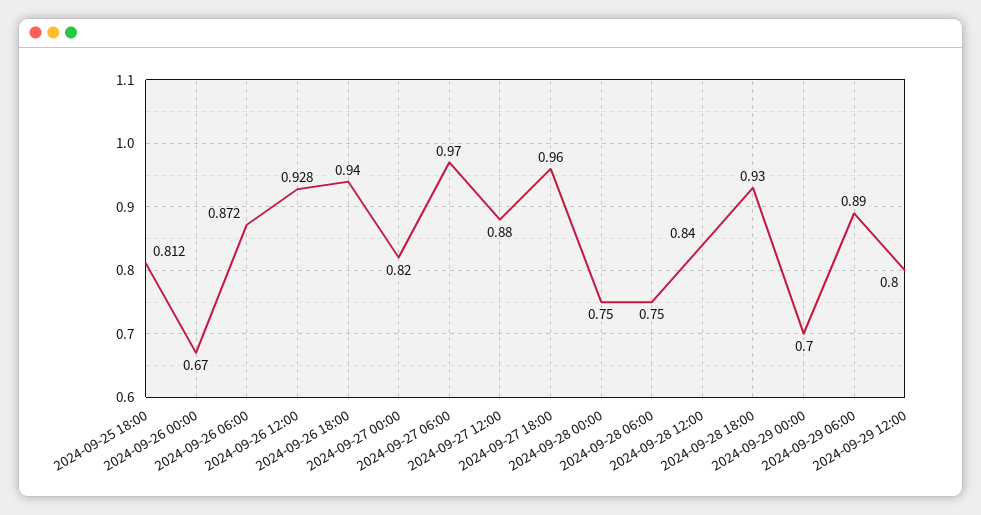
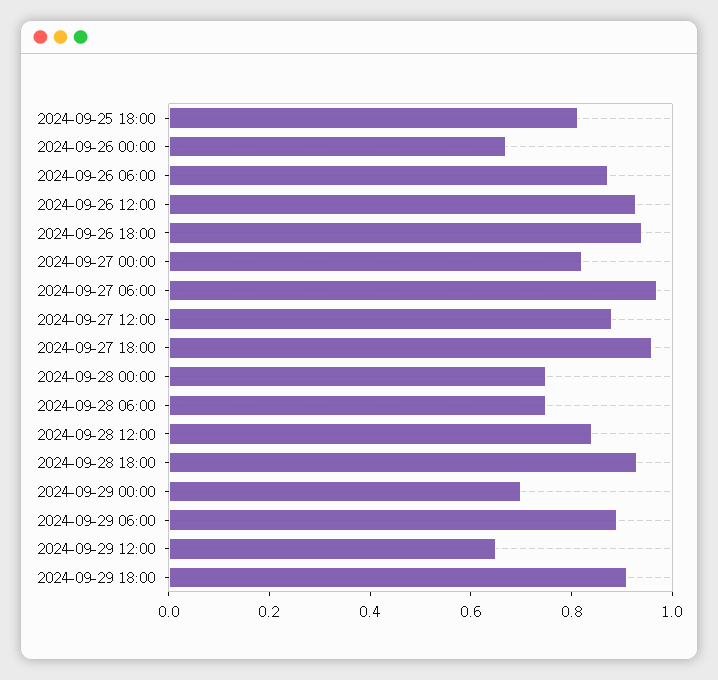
2024-09-29 12:00: 0.8 -> 0.65
2024-09-29 18:00: none -> 0.9

